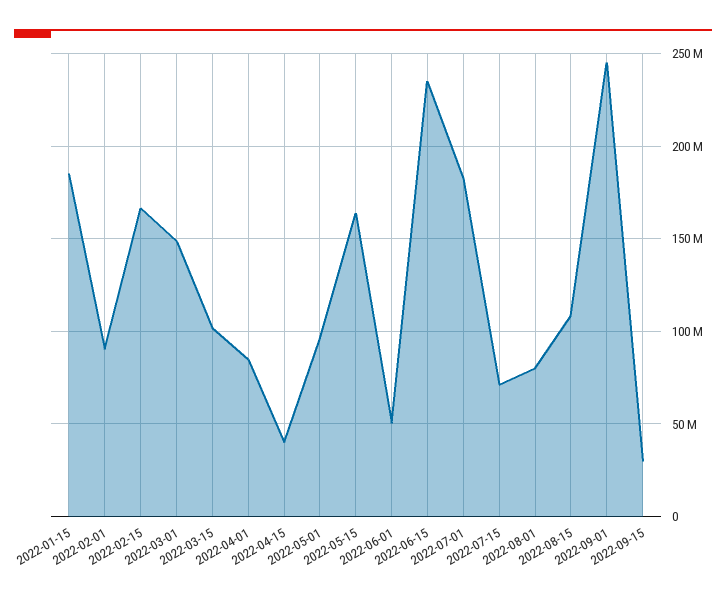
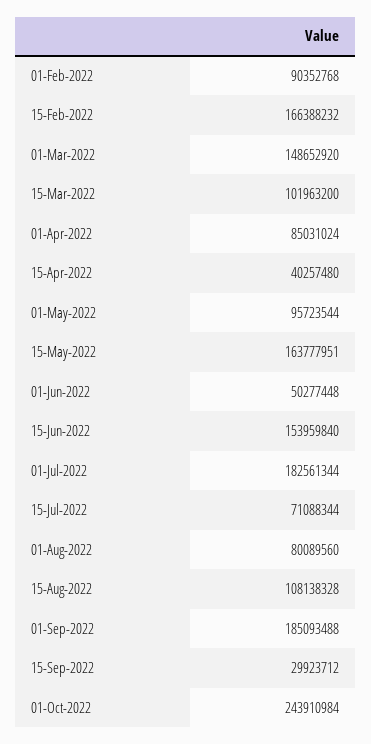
2022-01-15: 185000000 -> none
2022-06-15: 235000000 -> 153959840
2022-09-01: 245000000 -> 185093488
01-Oct-2022: none -> 243910984

